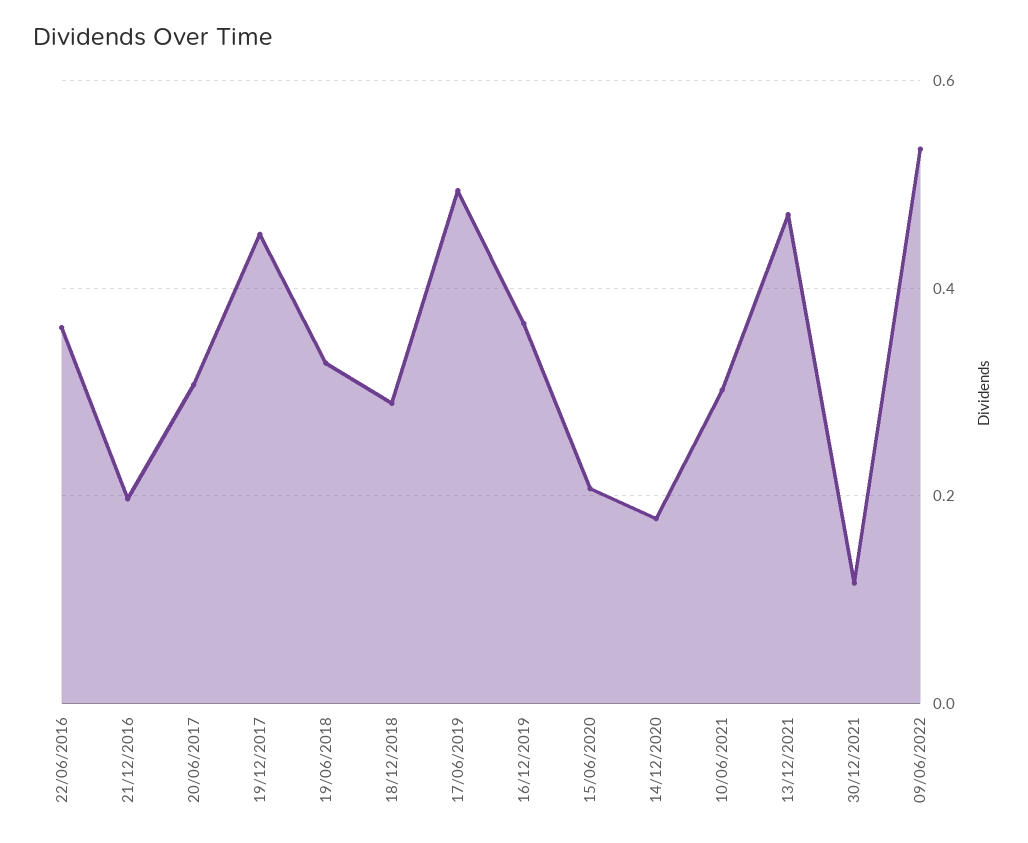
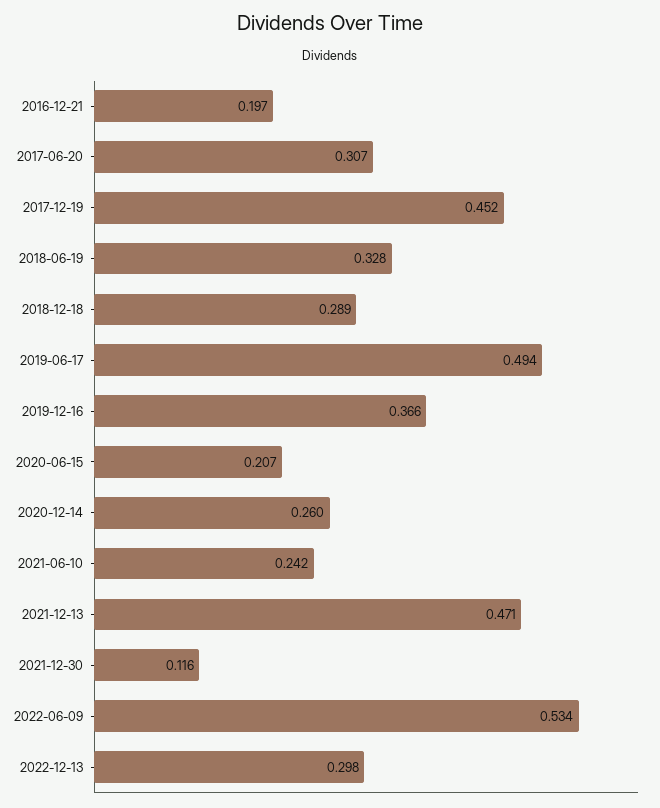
22/06/2016: 0.36 -> none
14/12/2020: 0.18 -> 0.26
10/06/2021: 0.3 -> 0.242
2022-12-13: none -> 0.298

